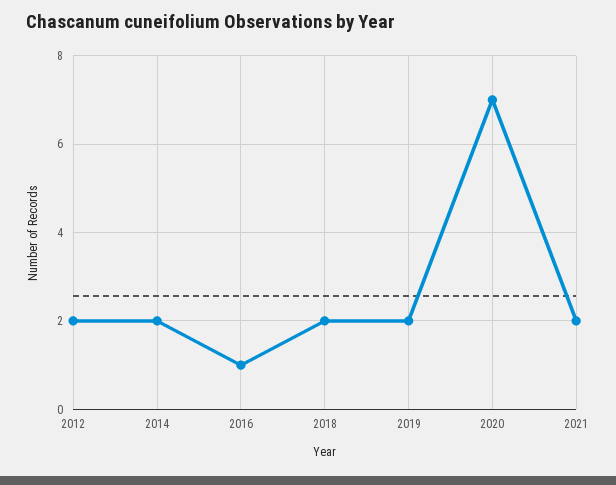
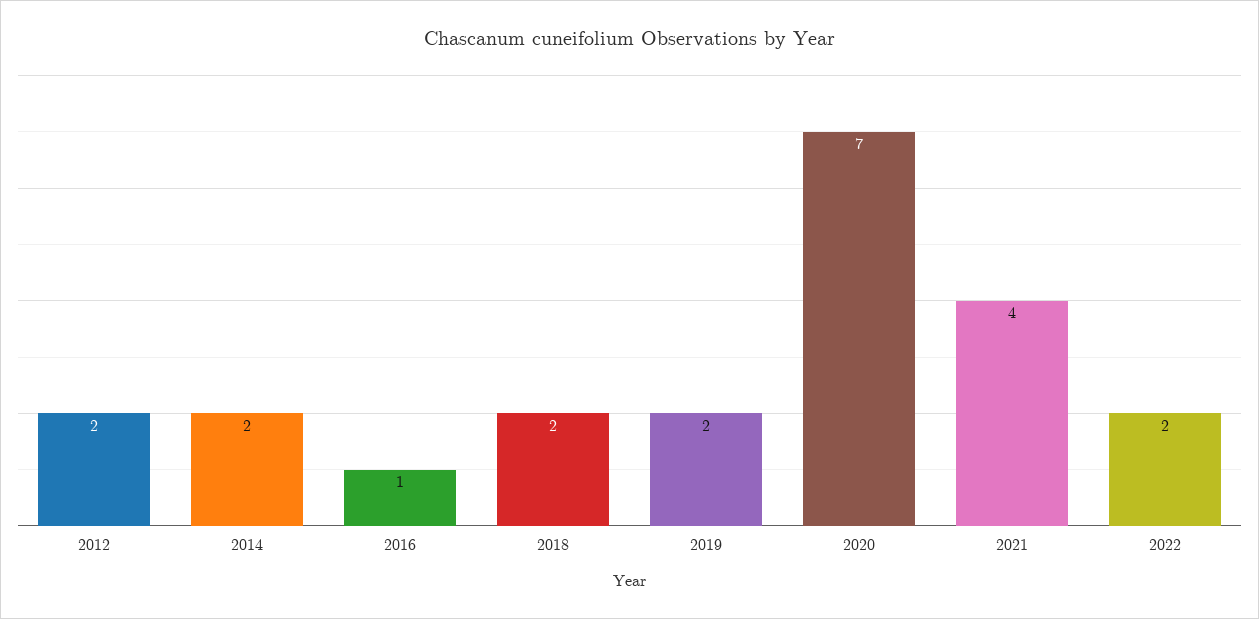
2021: 2 -> 4
2022: none -> 2

